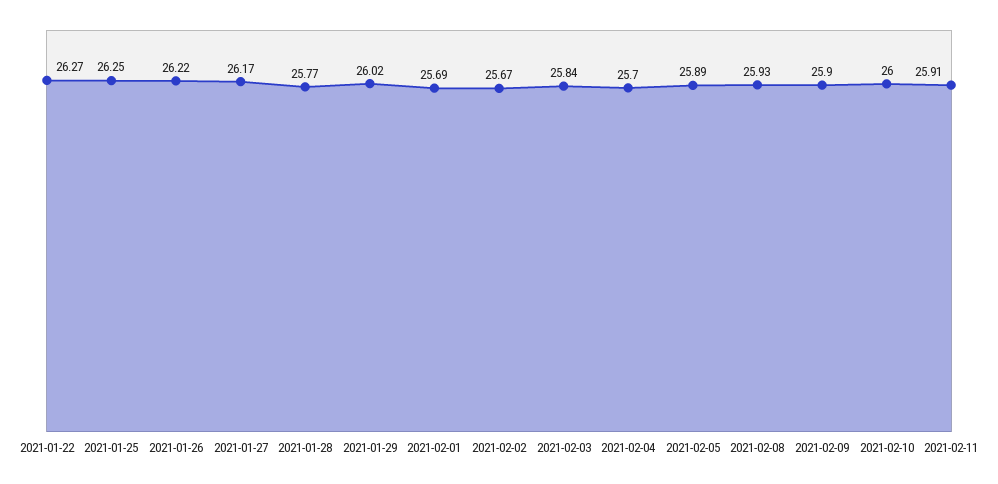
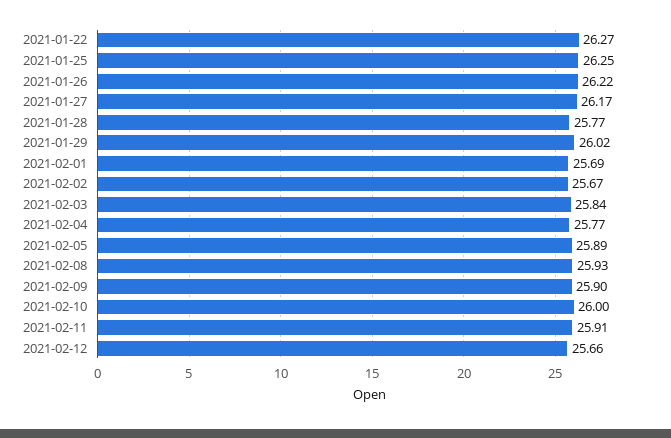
2021-02-04: 25.7 -> 25.77
2021-02-12: none -> 25.66

